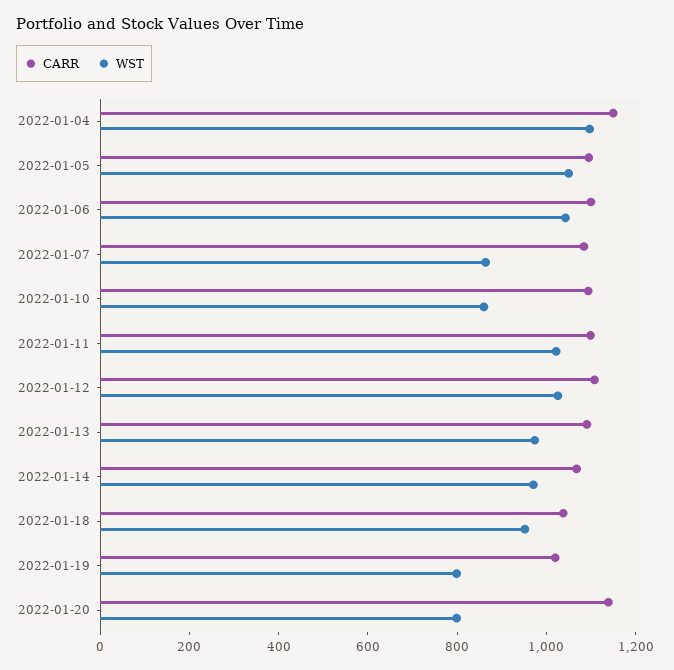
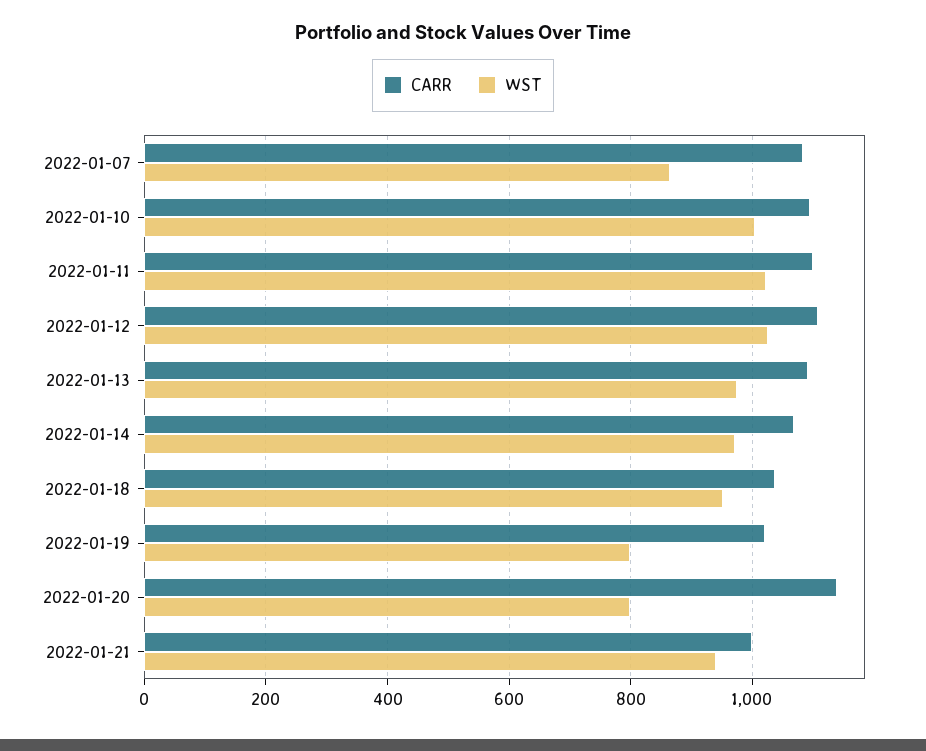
CARR, 2022-01-04: 1150 -> none
WST, 2022-01-04: 1100 -> none
CARR, 2022-01-05: 1100 -> none
WST, 2022-01-05: 1050 -> none
CARR, 2022-01-06: 1100 -> none
WST, 2022-01-06: 1050 -> none
WST, 2022-01-10: 850 -> 1000
CARR, 2022-01-21: none -> 1000
WST, 2022-01-21: none -> 940

